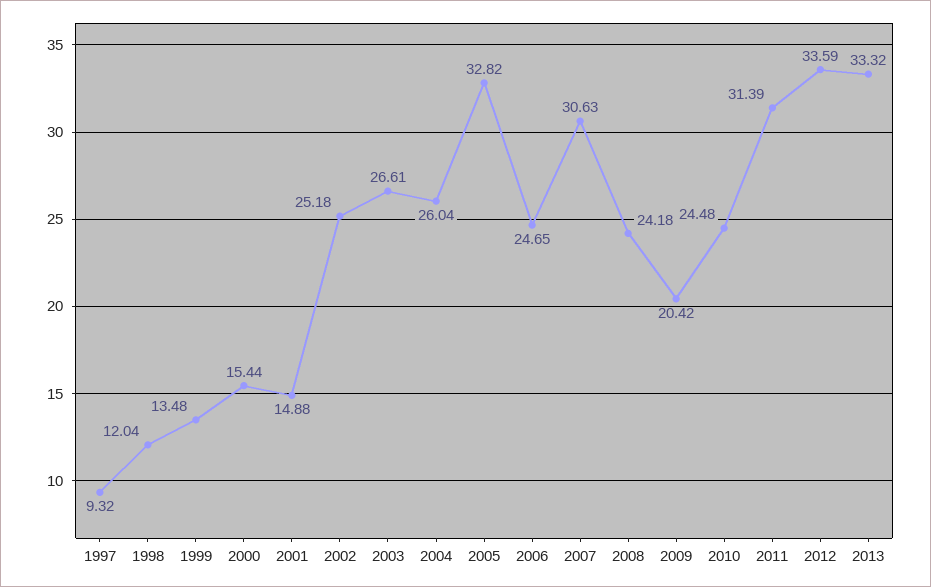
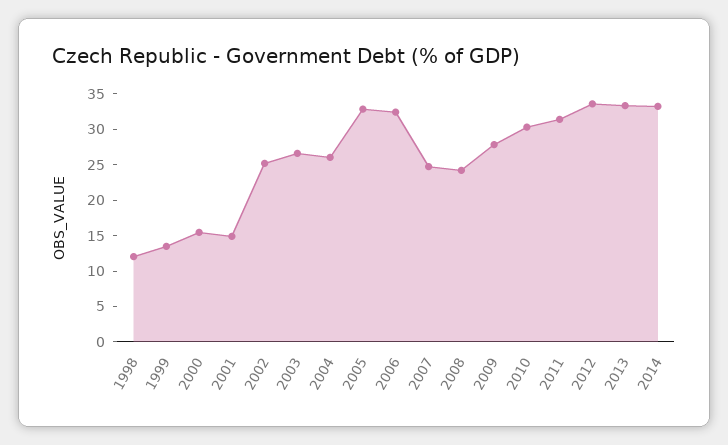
1997: 9.32 -> none
2006: 24.65 -> 32.5
2007: 30.63 -> 25
2009: 20.42 -> 27.5
2010: 24.48 -> 30
2014: none -> 32.5

